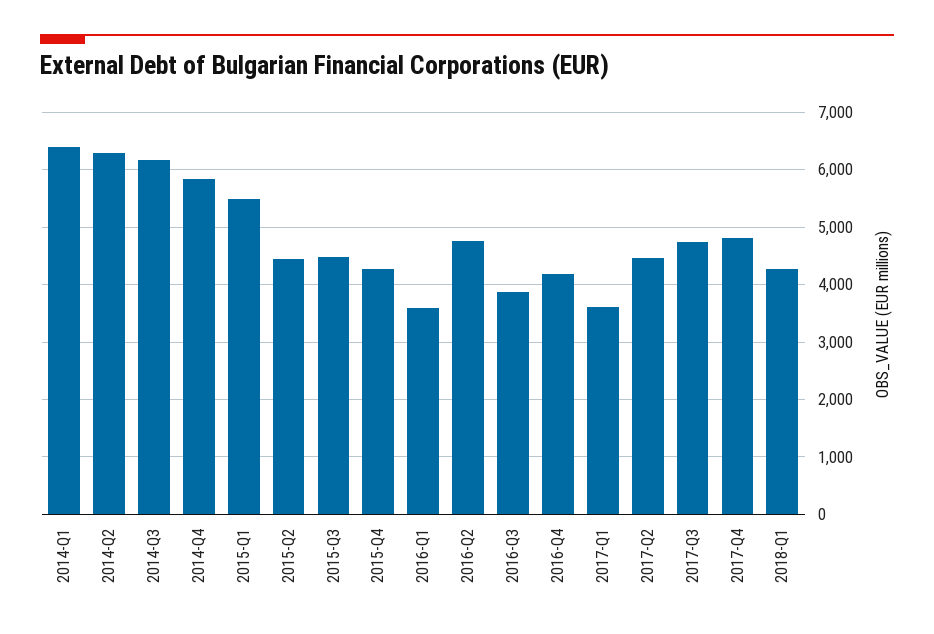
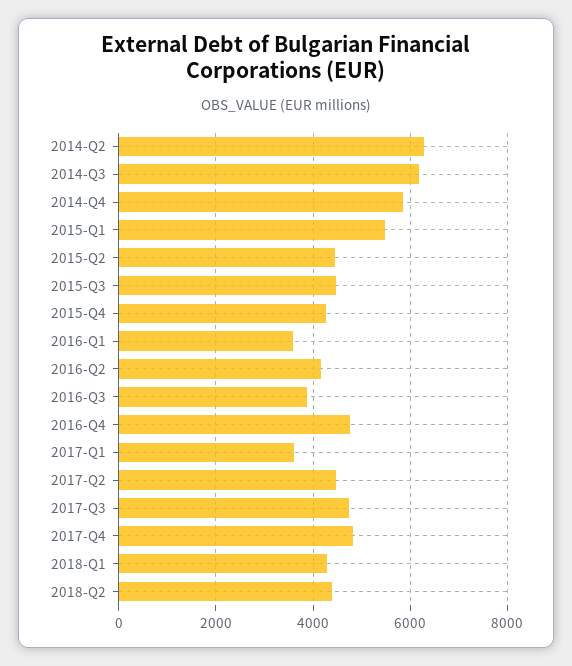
2014-Q1: 6400 -> none
2016-Q2: 4800 -> 4200
2016-Q4: 4200 -> 4800
2018-Q2: none -> 4400

